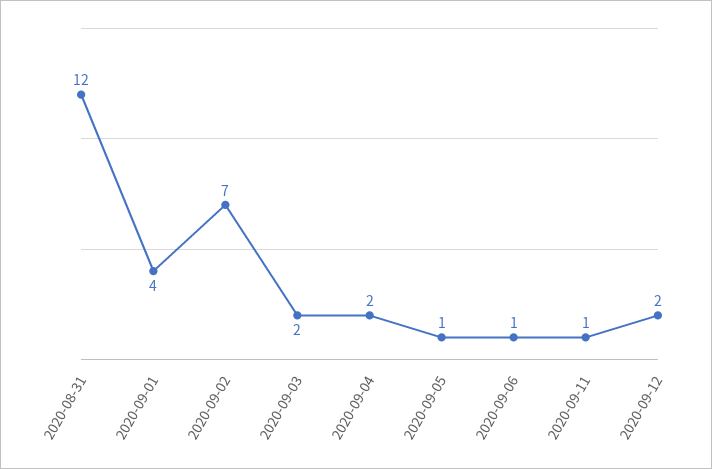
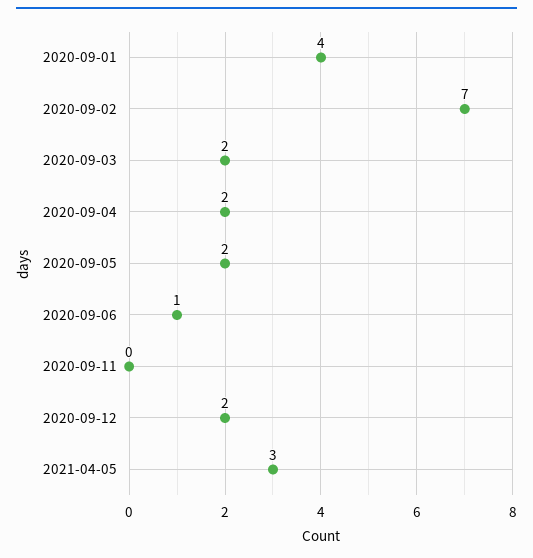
2020-08-31: 12 -> none
2020-09-05: 1 -> 2
2020-09-11: 1 -> 0
2021-04-05: none -> 3

